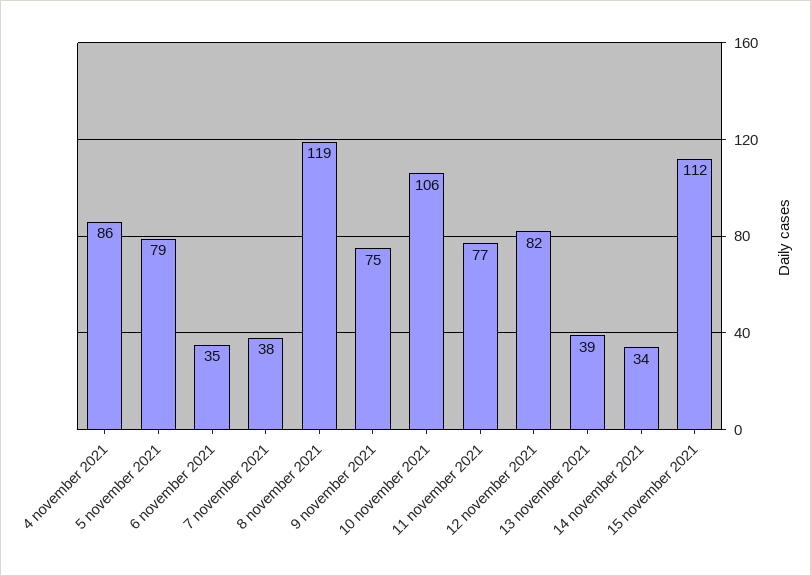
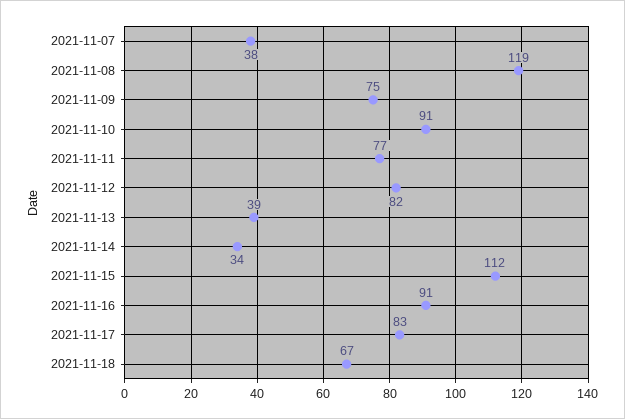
4 november 2021: 86 -> none
5 november 2021: 79 -> none
6 november 2021: 35 -> none
10 november 2021: 106 -> 91
2021-11-16: none -> 91
2021-11-17: none -> 83
2021-11-18: none -> 67

